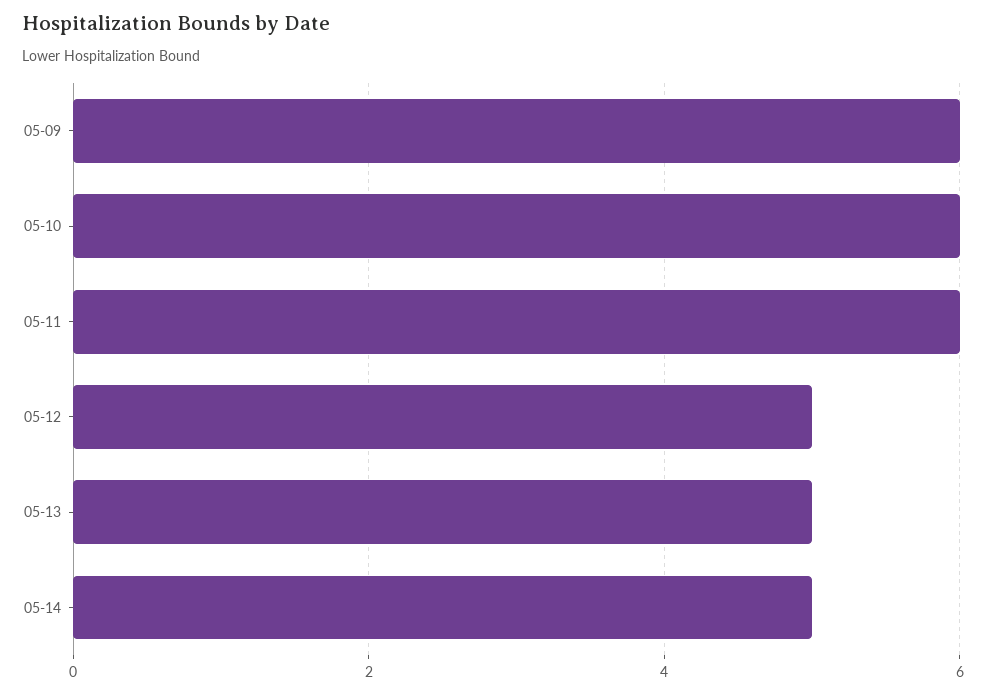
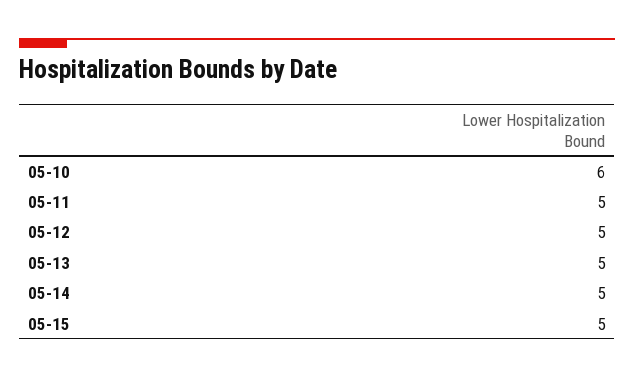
05-09: 6 -> none
05-11: 6 -> 5
05-15: none -> 5

